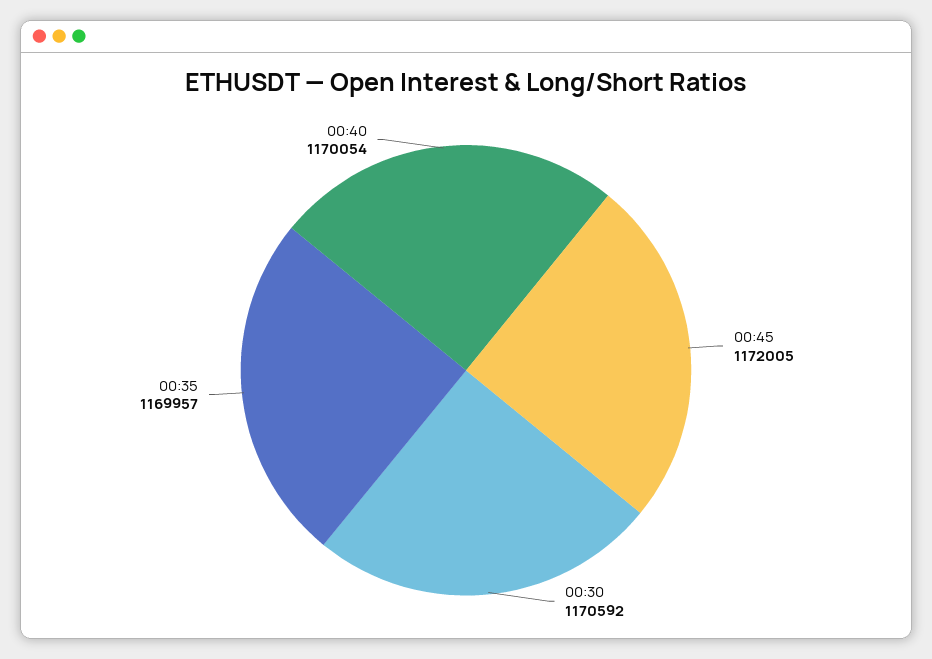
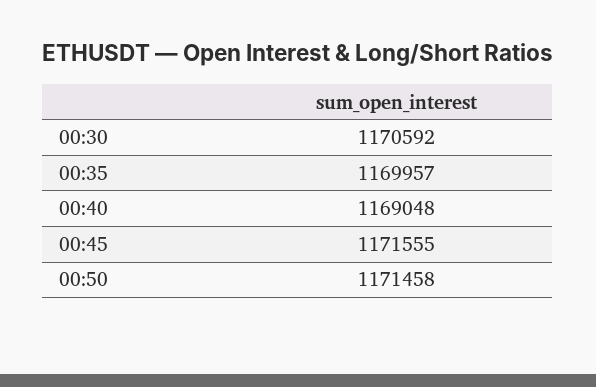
00:45: 1172005 -> 1171555
00:40: 1170054 -> 1169048
00:50: none -> 1171458

